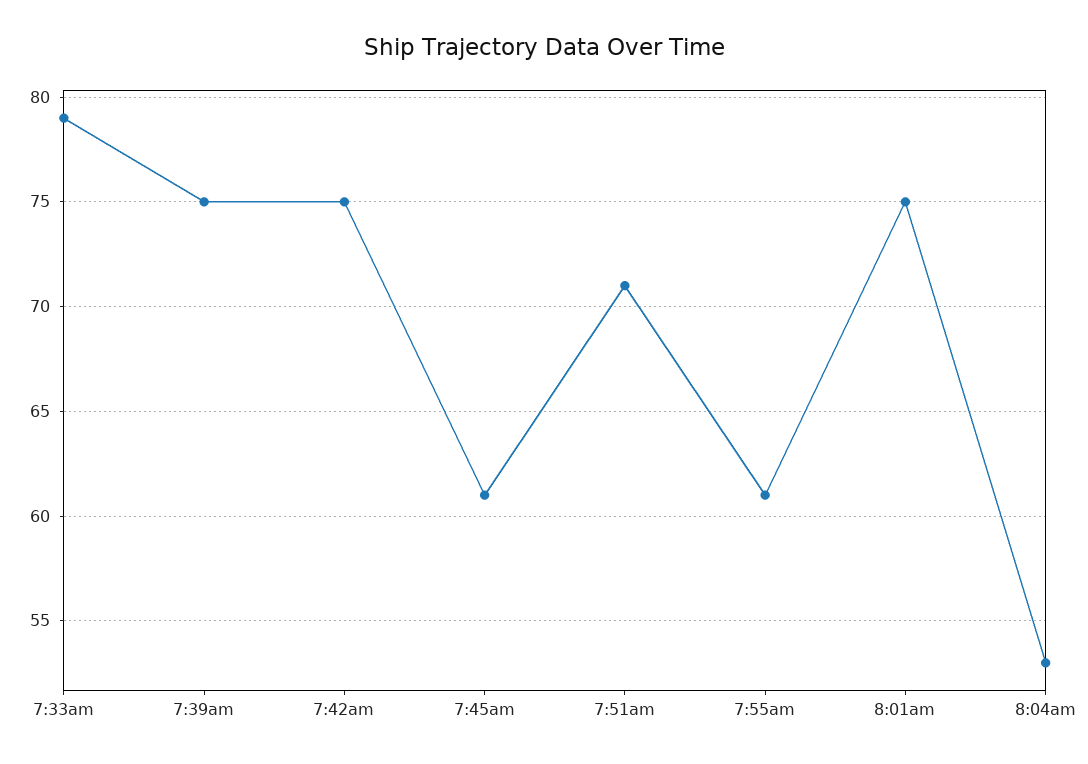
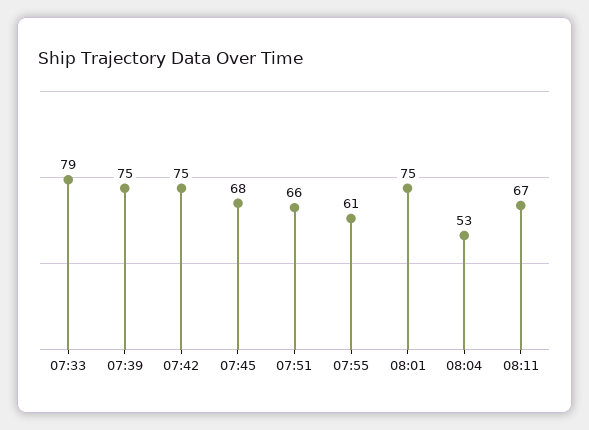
7:45am: 61 -> 68
7:51am: 71 -> 66
08:11: none -> 67

